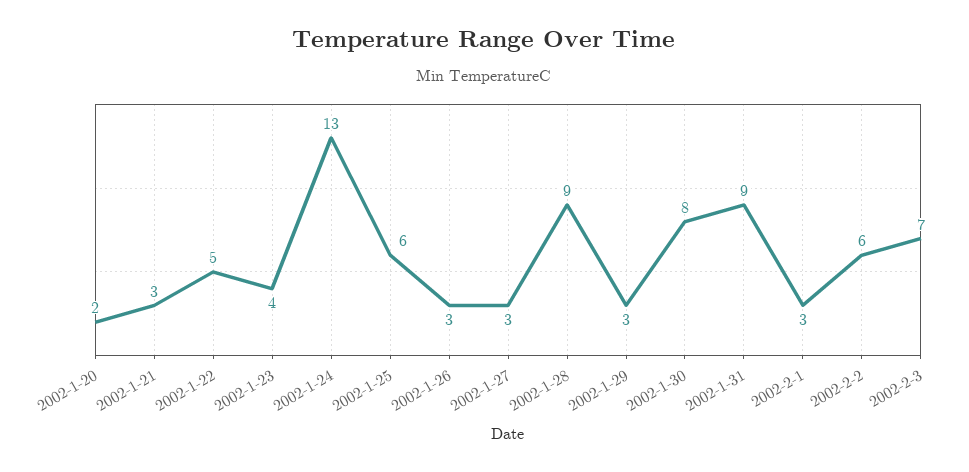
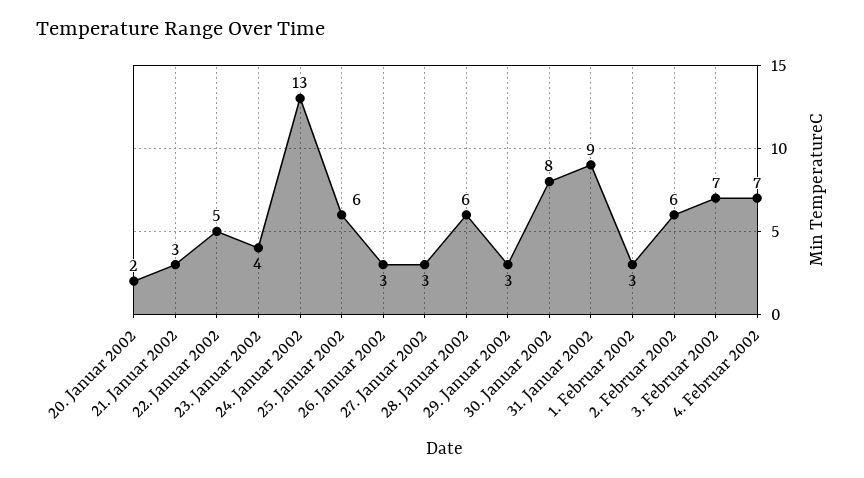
2002-1-28: 9 -> 6
4. Februar 2002: none -> 7

